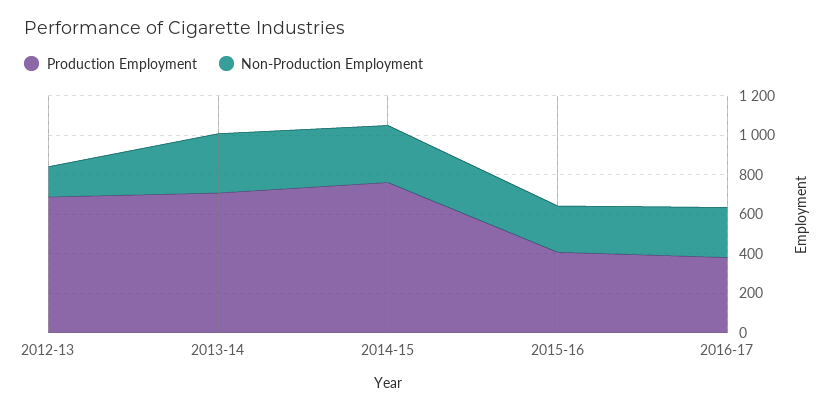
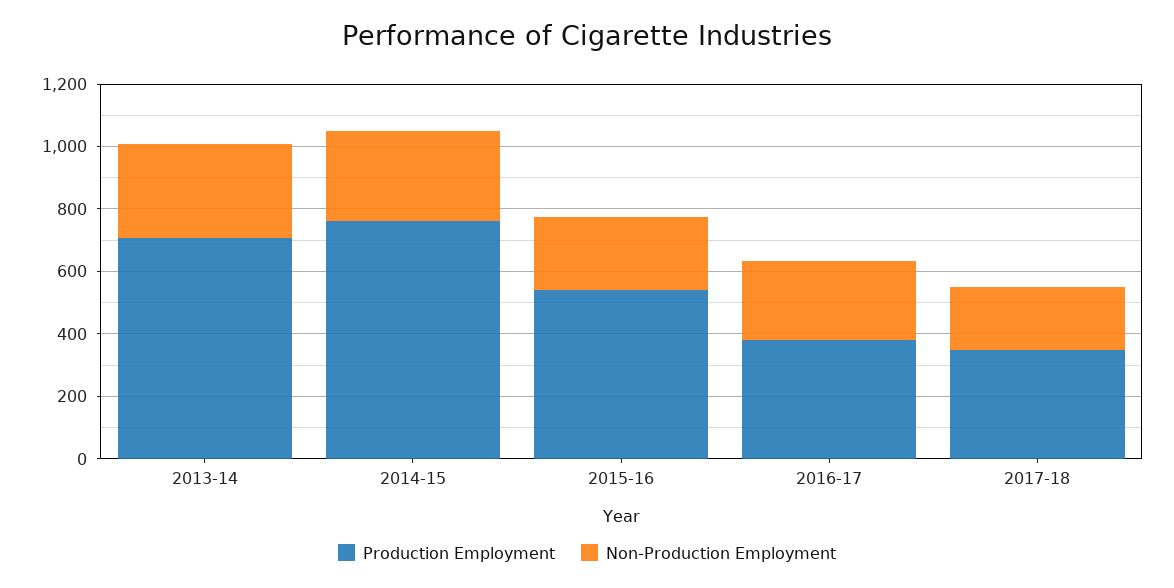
Production Employment, 2012-13: 700 -> none
Non-Production Employment, 2012-13: 150 -> none
Production Employment, 2015-16: 400 -> 550
Production Employment, 2017-18: none -> 350
Non-Production Employment, 2017-18: none -> 200

